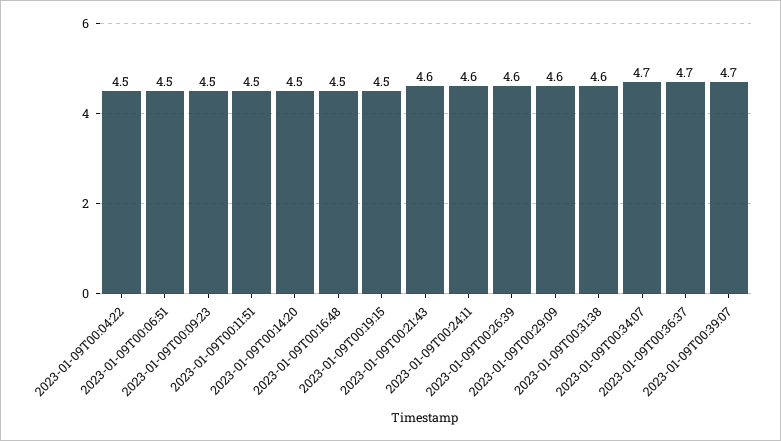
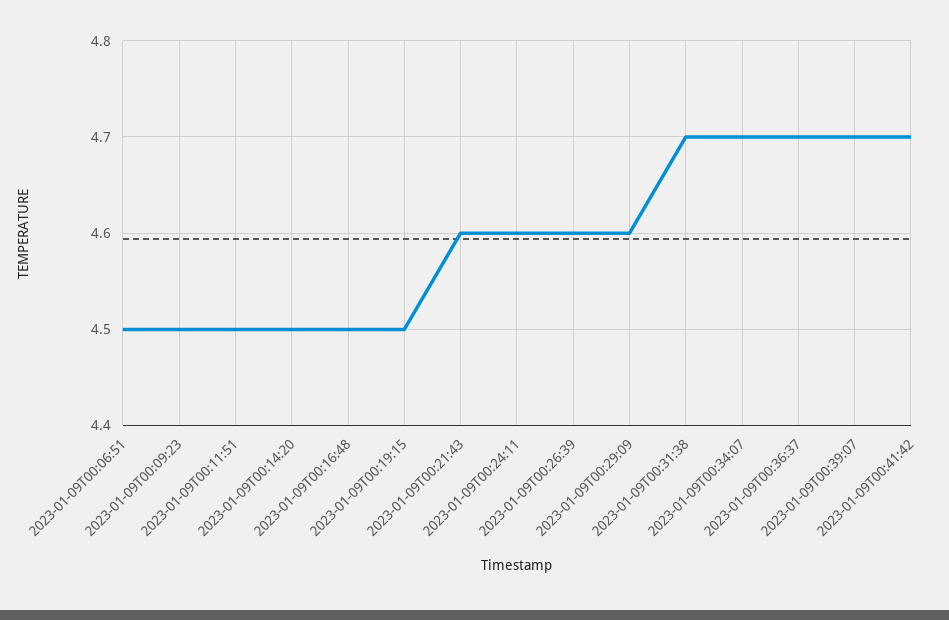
2023-01-09T00:04:22: 4.5 -> none
2023-01-09T00:31:38: 4.6 -> 4.7
2023-01-09T00:41:42: none -> 4.7

